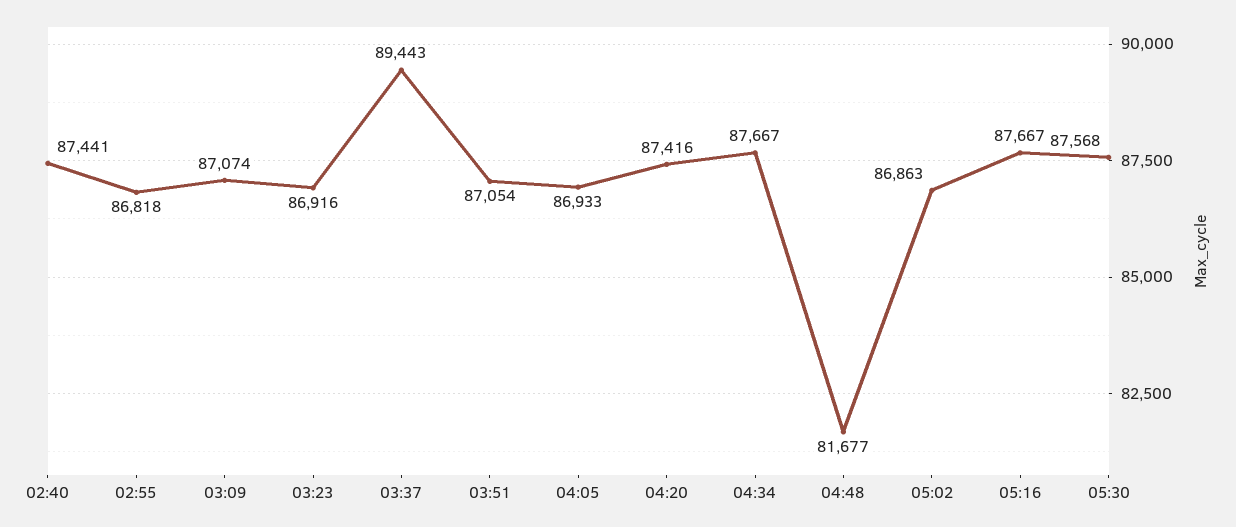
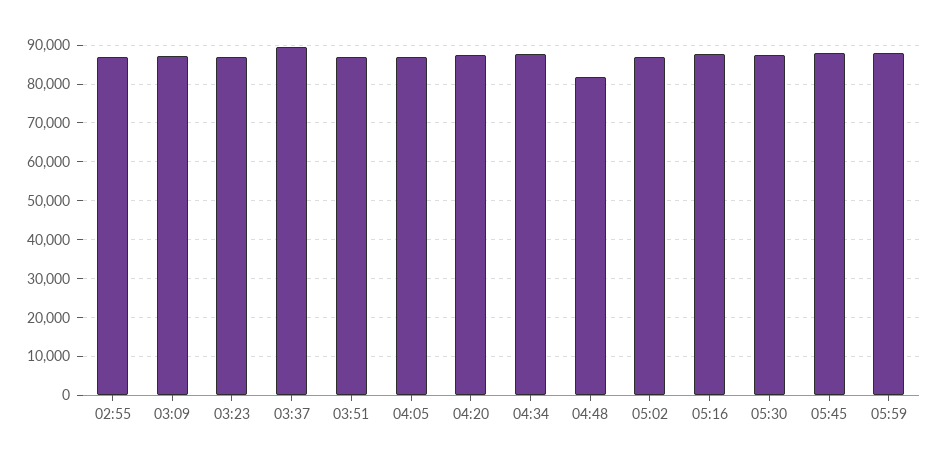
02:40: 87441 -> none
05:45: none -> 88000
05:59: none -> 88000

